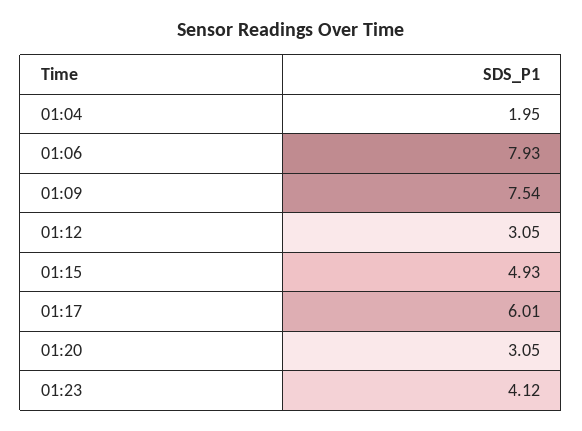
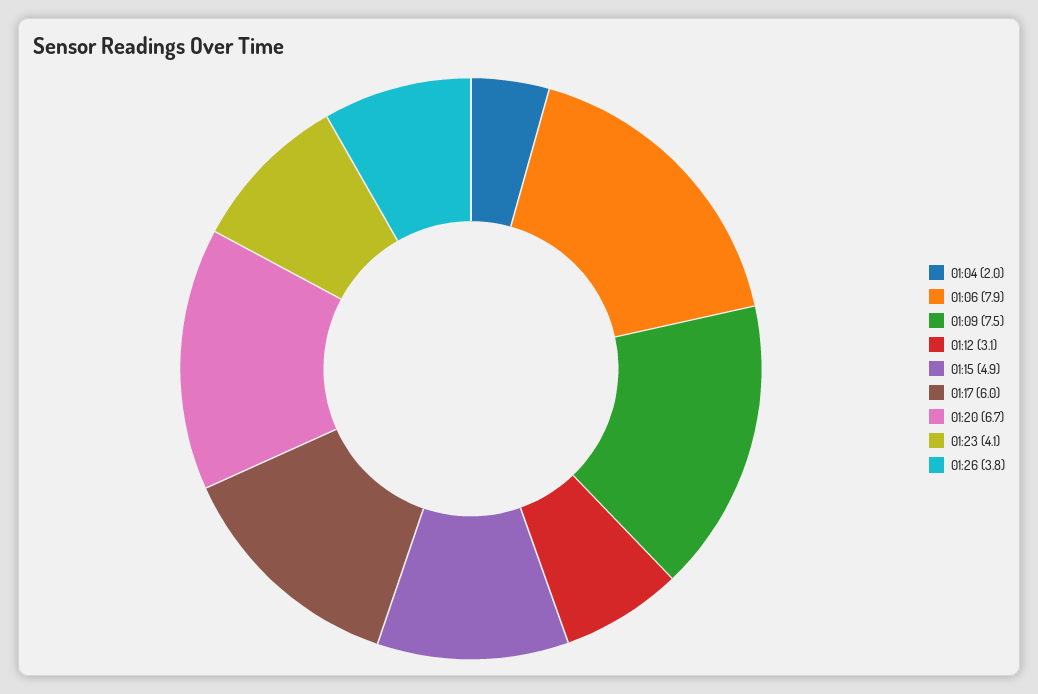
01:20: 3.05 -> 6.7
01:26: none -> 3.8

